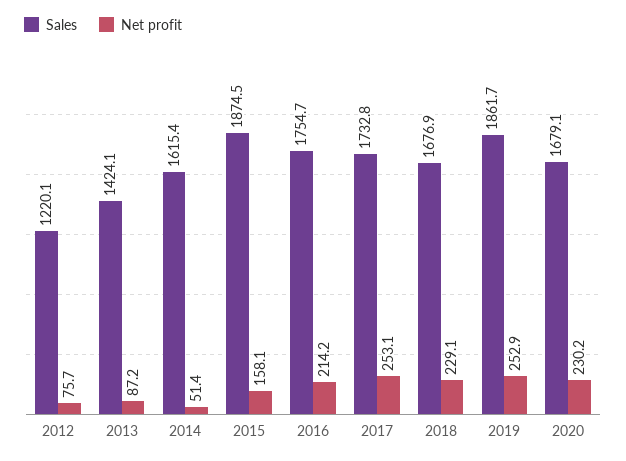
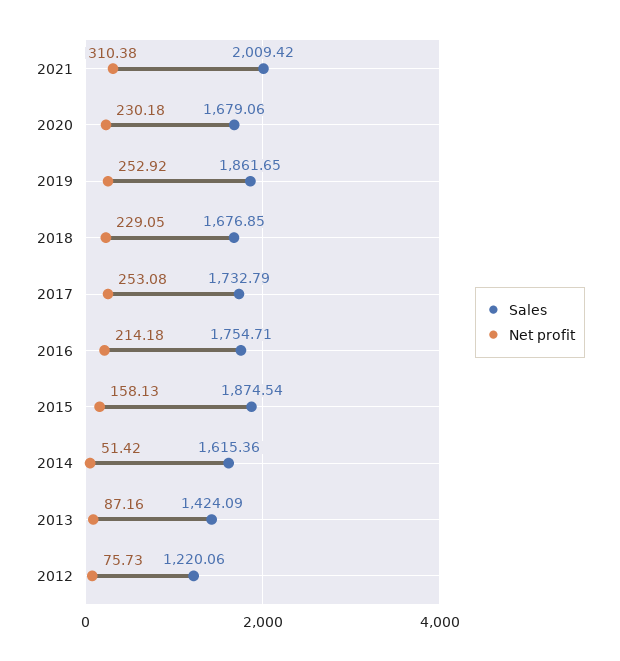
Sales, 2021: none -> 2009.42
Net profit, 2021: none -> 310.38

